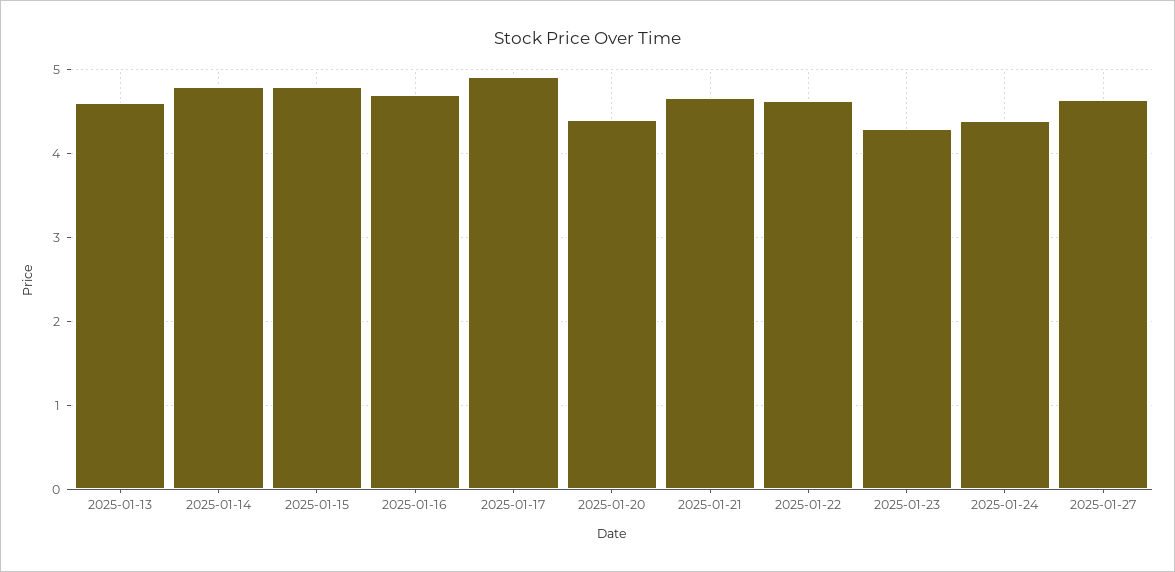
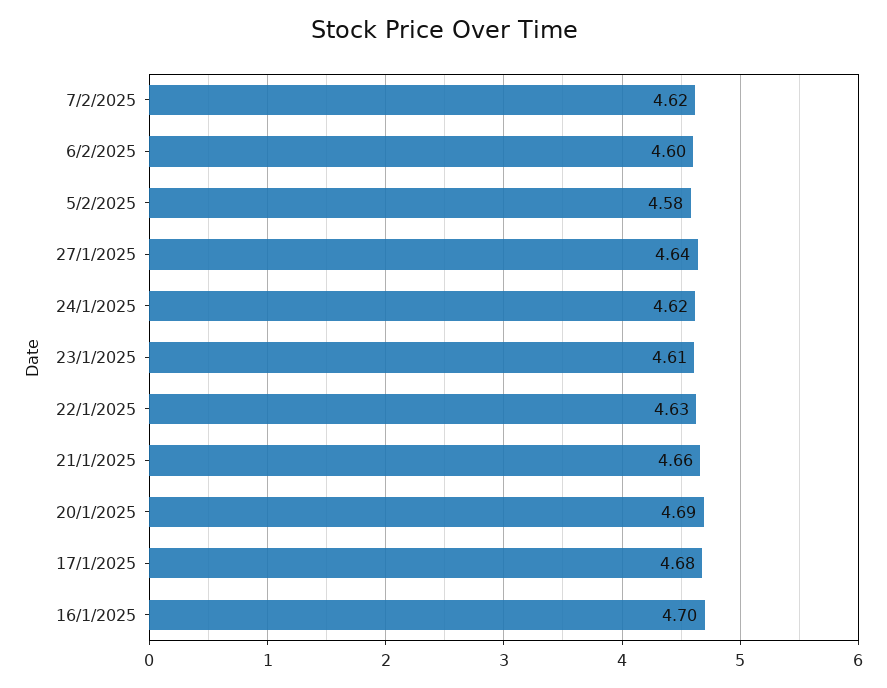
2025-01-13: 4.6 -> none
2025-01-14: 4.8 -> none
2025-01-15: 4.8 -> none
2025-01-17: 4.9 -> 4.68
2025-01-20: 4.4 -> 4.69
2025-01-23: 4.3 -> 4.61
2025-01-24: 4.4 -> 4.62
7/2/2025: none -> 4.62
6/2/2025: none -> 4.6
5/2/2025: none -> 4.58

